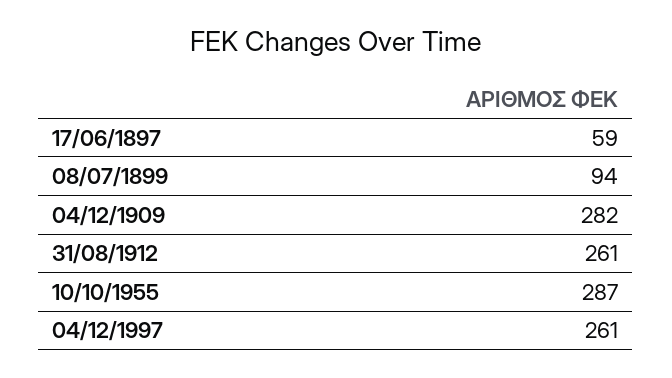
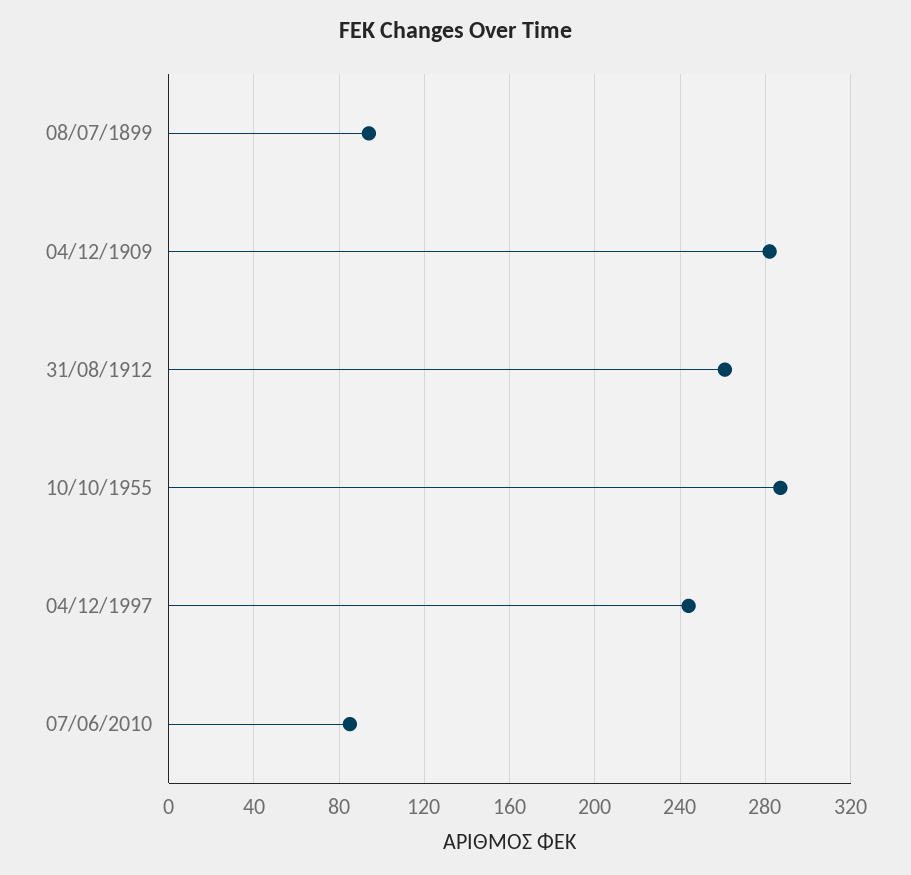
17/06/1897: 59 -> none
04/12/1997: 261 -> 245
07/06/2010: none -> 85

